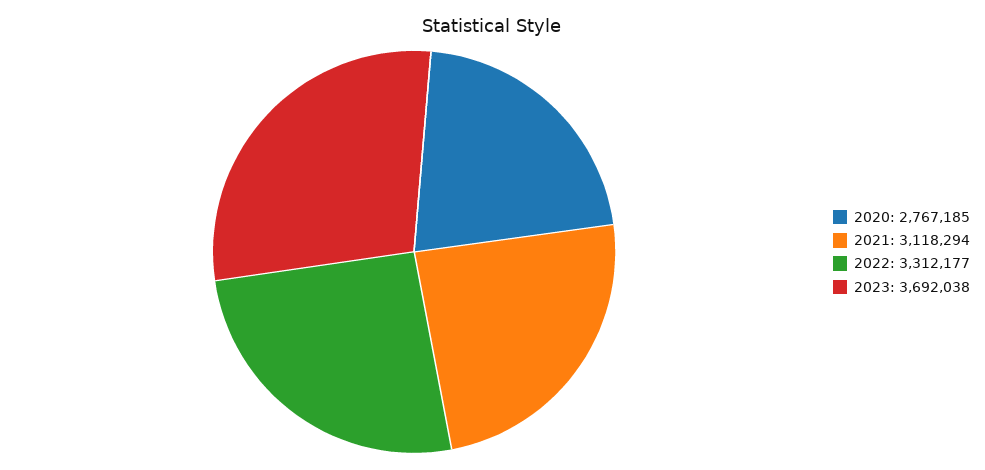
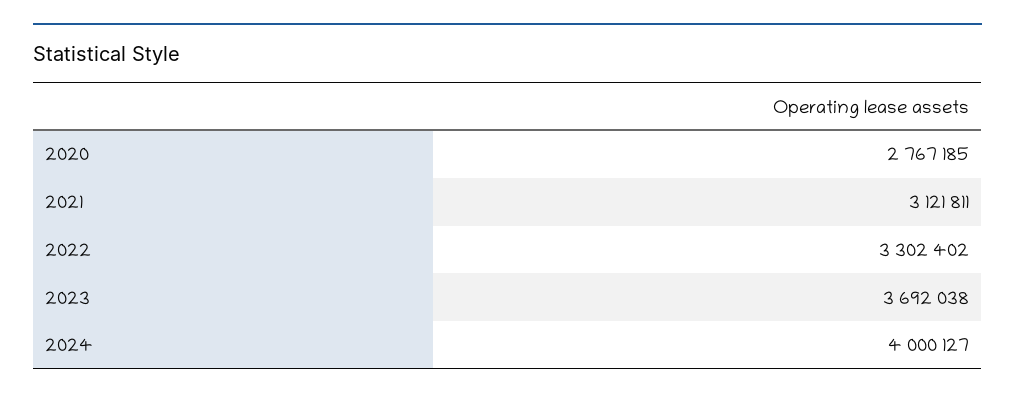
2021: 3118294 -> 3121811
2022: 3312177 -> 3302402
2024: none -> 4000127

